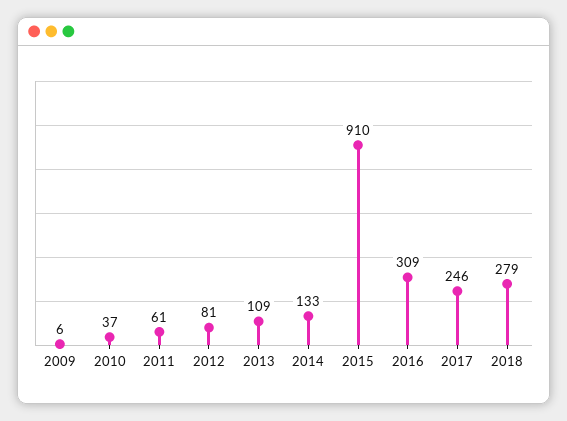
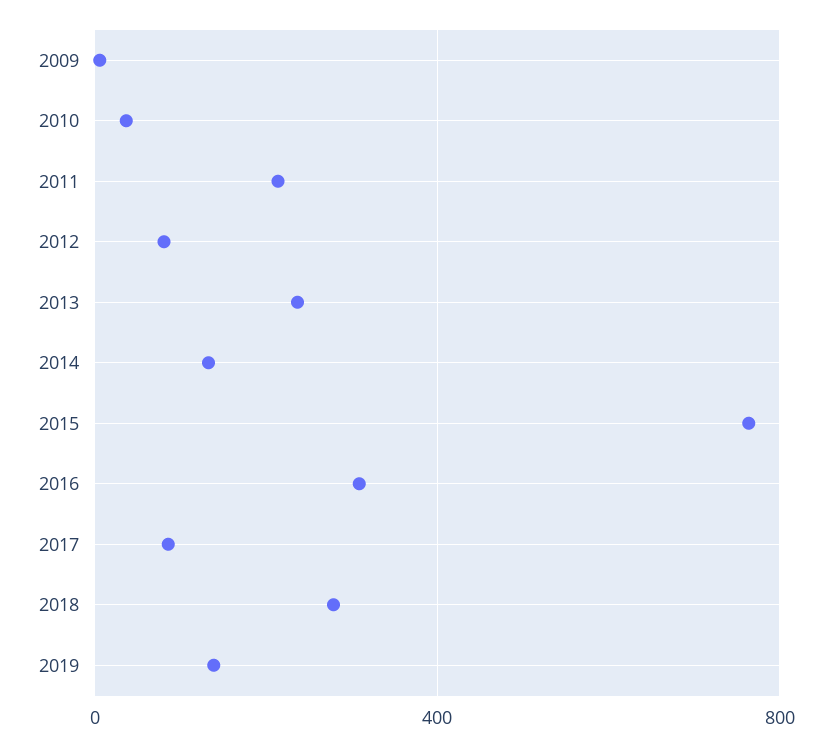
2011: 61 -> 200
2013: 109 -> 250
2015: 910 -> 750
2017: 246 -> 100
2019: none -> 150

